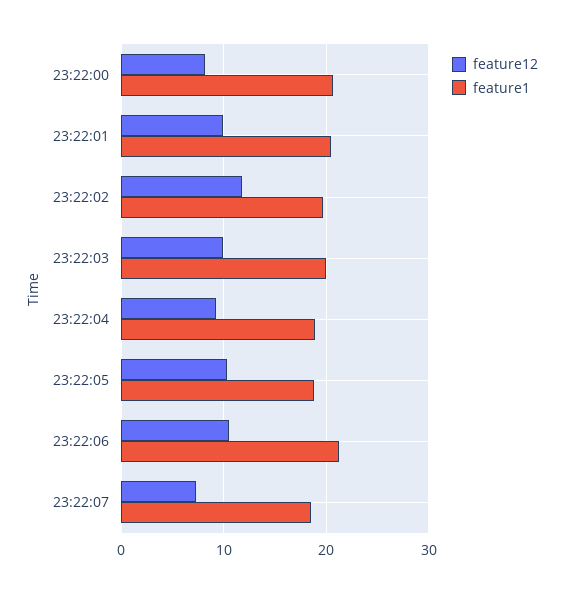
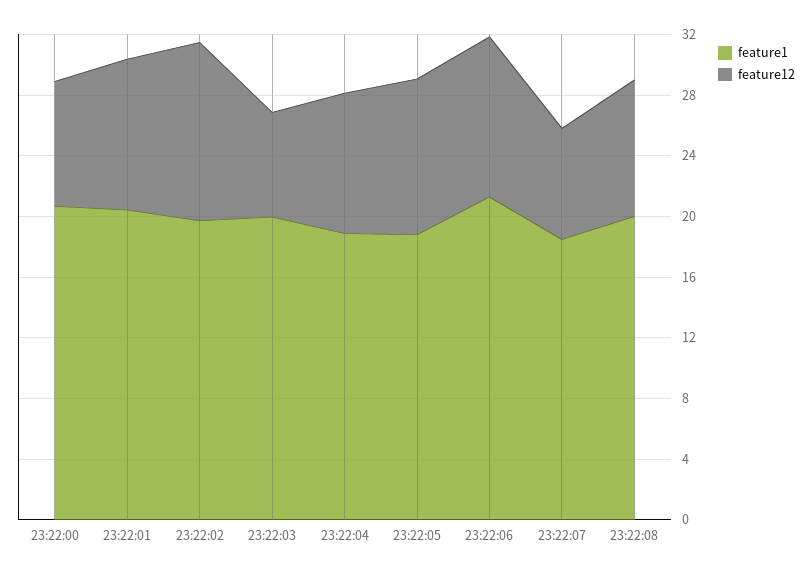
feature12, 23:22:03: 10 -> 7
feature1, 23:22:08: none -> 20
feature12, 23:22:08: none -> 9

